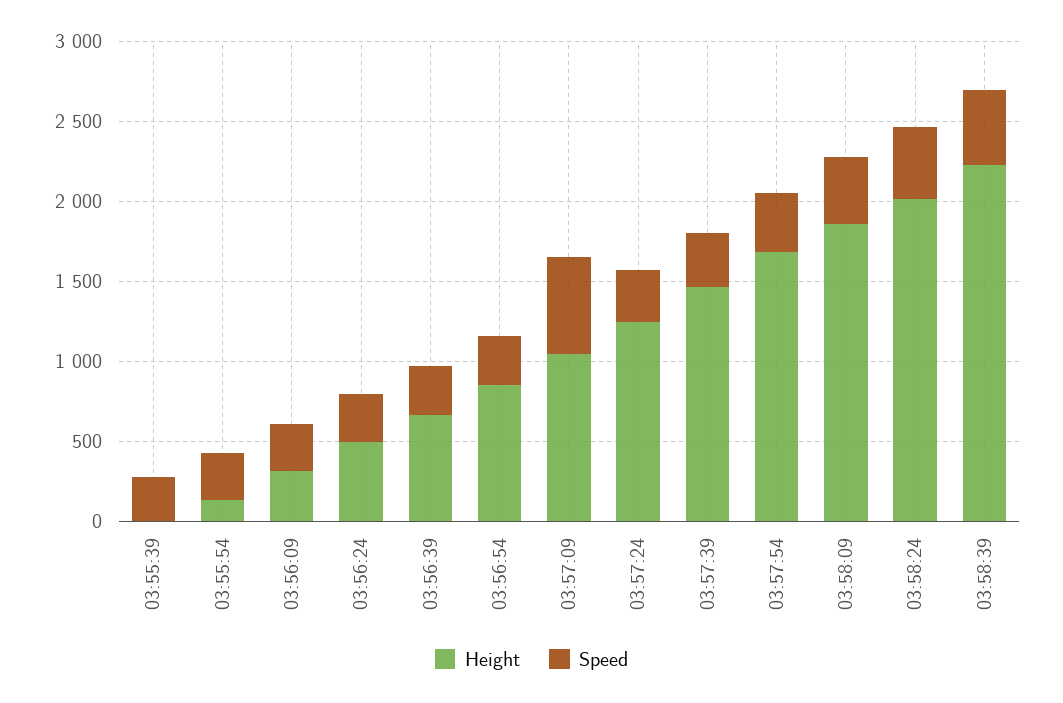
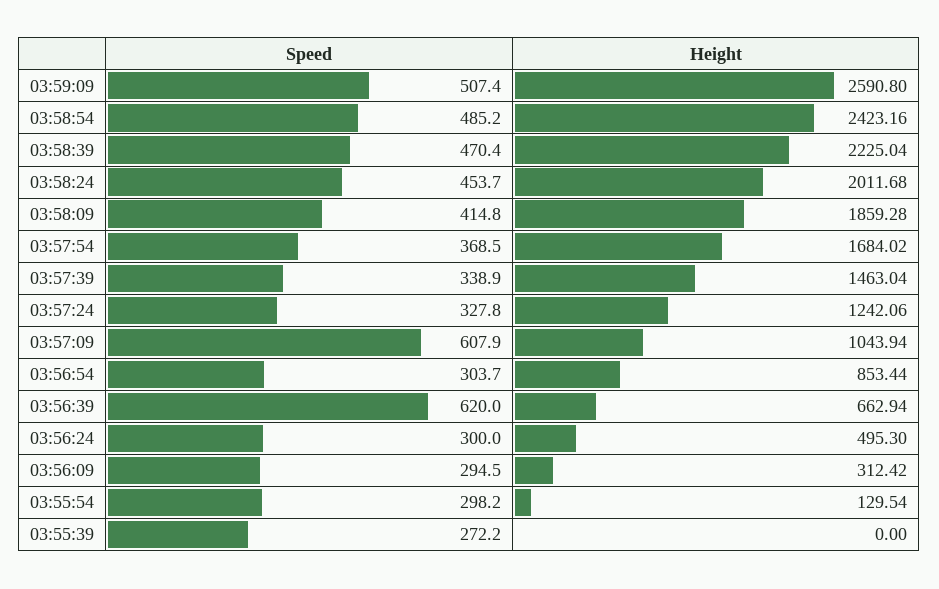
Speed, 03:56:39: 300 -> 620
Speed, 03:59:09: none -> 507.4
Height, 03:59:09: none -> 2590.8
Speed, 03:58:54: none -> 485.2
Height, 03:58:54: none -> 2423.16

